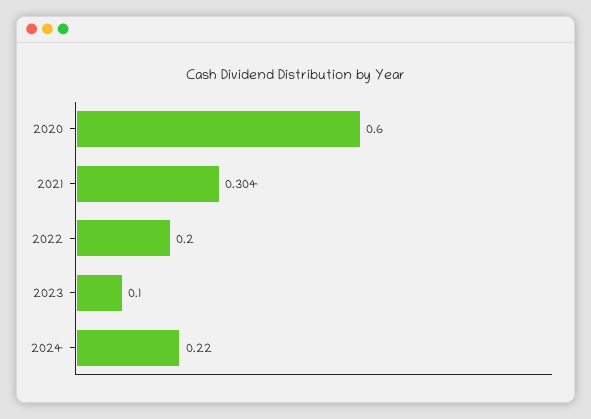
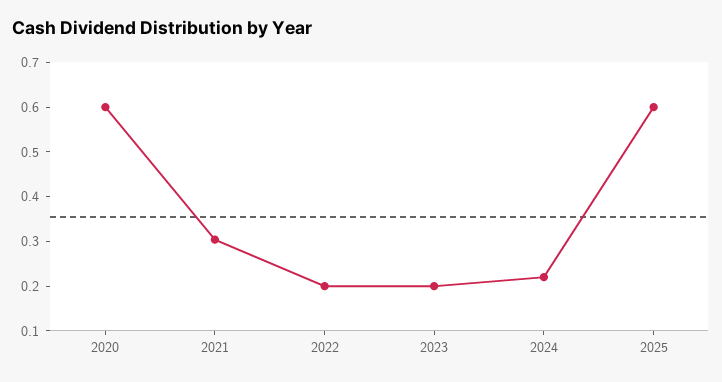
2023: 0.1 -> 0.2
2025: none -> 0.6

